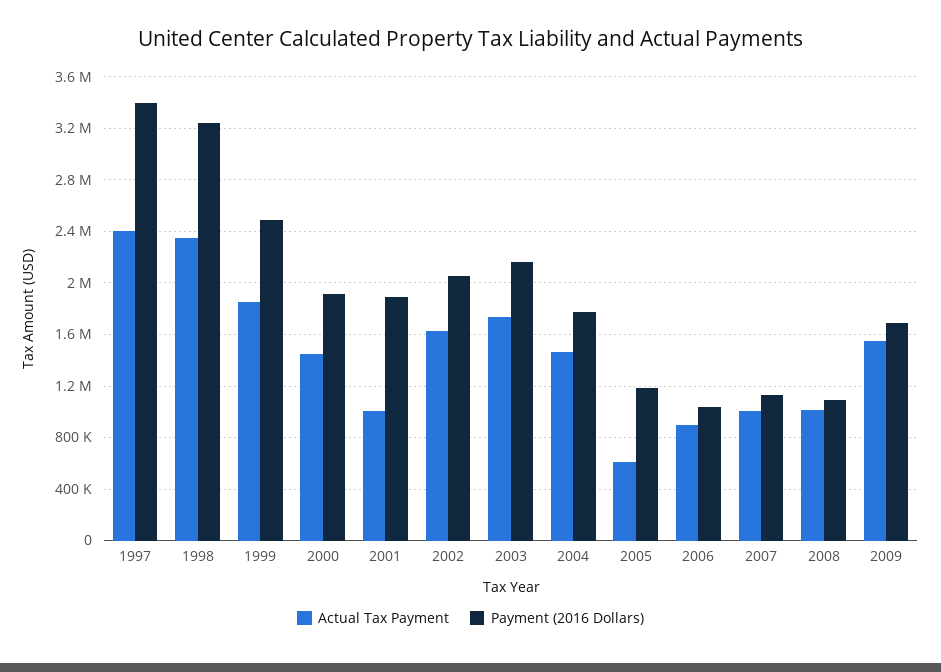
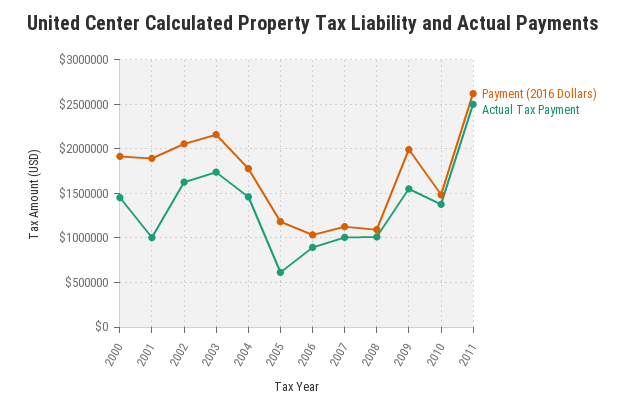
Actual Tax Payment, 1997: 2400000 -> none
Payment (2016 Dollars), 1997: 3400000 -> none
Actual Tax Payment, 1998: 2350000 -> none
Payment (2016 Dollars), 1998: 3250000 -> none
Actual Tax Payment, 1999: 1850000 -> none
Payment (2016 Dollars), 1999: 2500000 -> none
Payment (2016 Dollars), 2009: 1700000 -> 2000000
Payment (2016 Dollars), 2010: none -> 1500000
Actual Tax Payment, 2010: none -> 1400000
Payment (2016 Dollars), 2011: none -> 2600000
Actual Tax Payment, 2011: none -> 2500000

